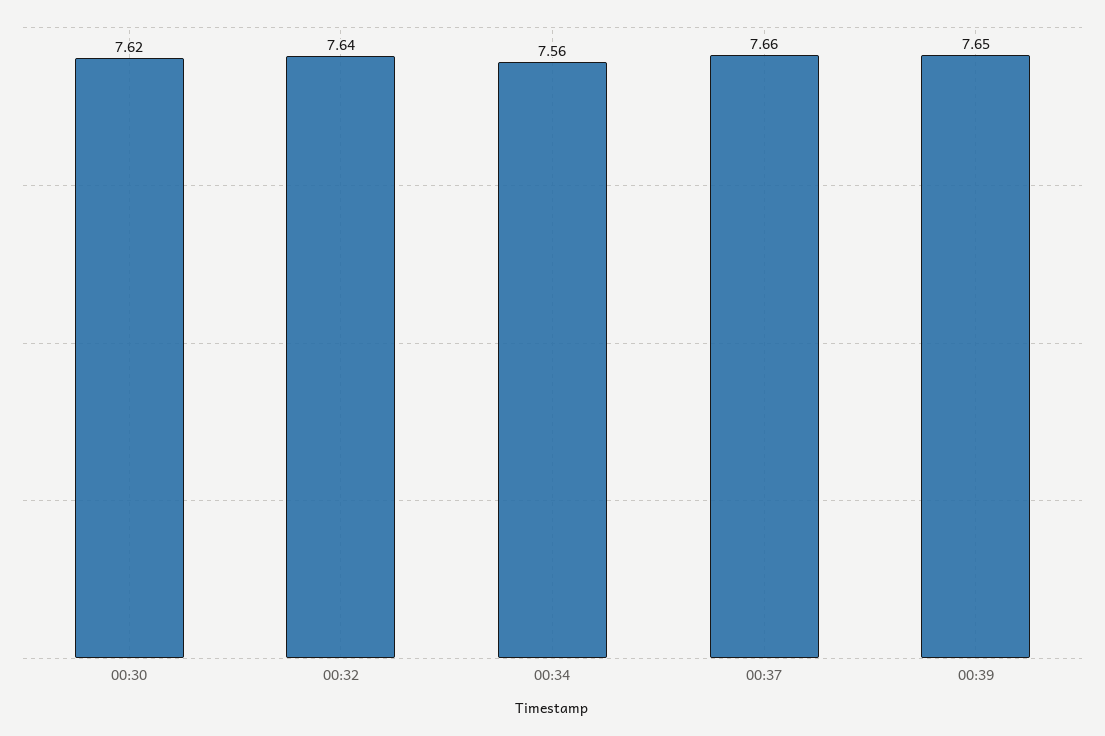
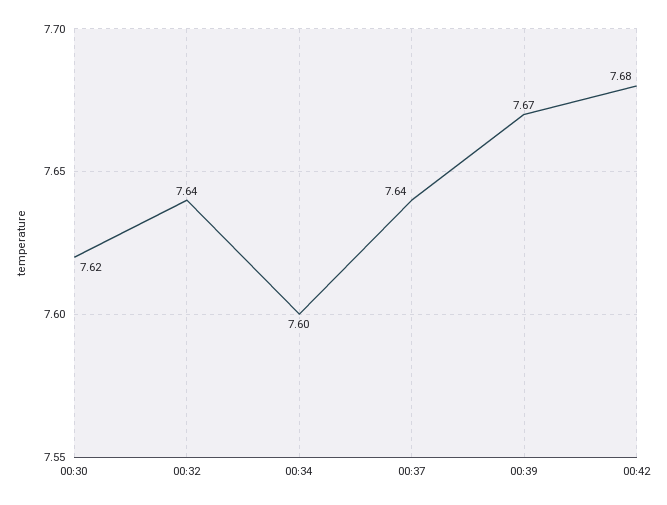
00:34: 7.56 -> 7.6
00:37: 7.66 -> 7.64
00:39: 7.65 -> 7.67
00:42: none -> 7.68

